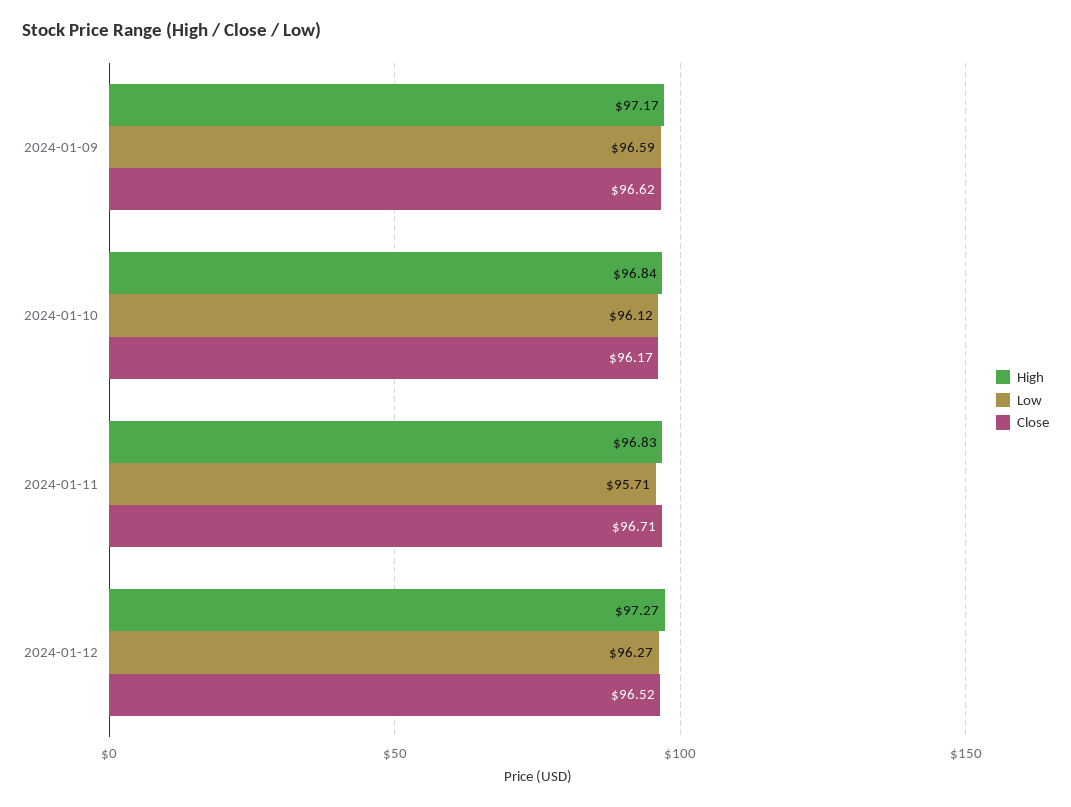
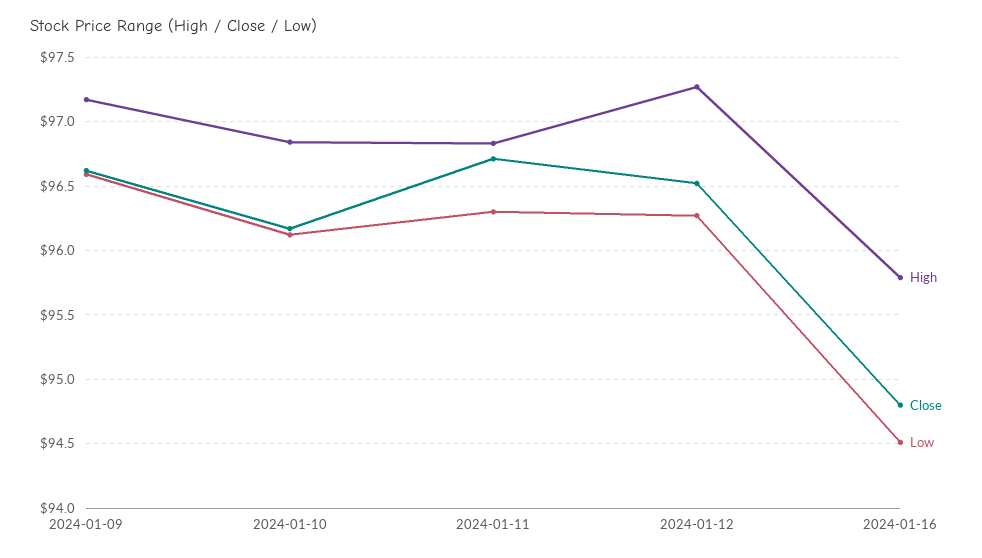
Low, 2024-01-11: 95.71 -> 96.3
High, 2024-01-16: none -> 95.8
Close, 2024-01-16: none -> 94.8
Low, 2024-01-16: none -> 94.5

